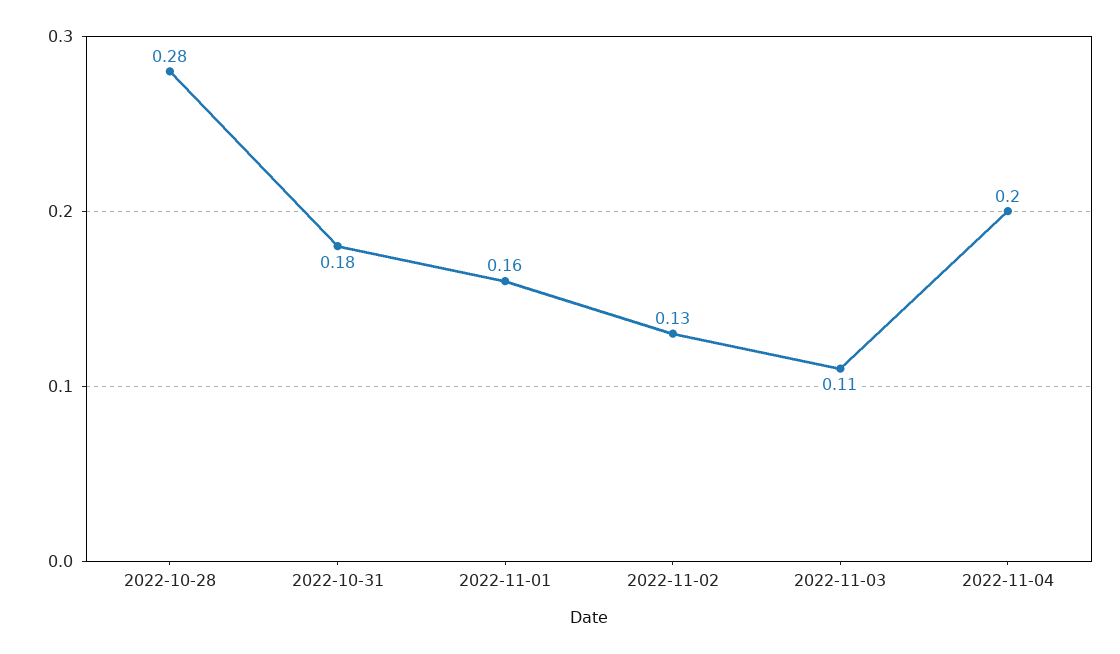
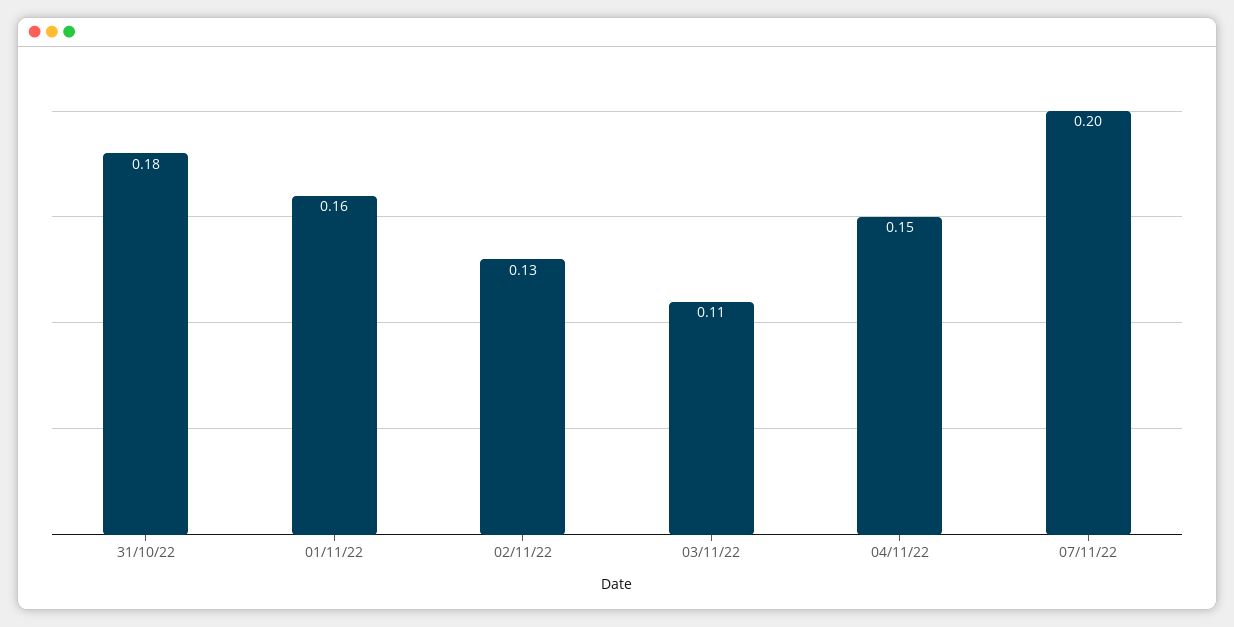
2022-10-28: 0.28 -> none
2022-11-04: 0.2 -> 0.15
07/11/22: none -> 0.2

